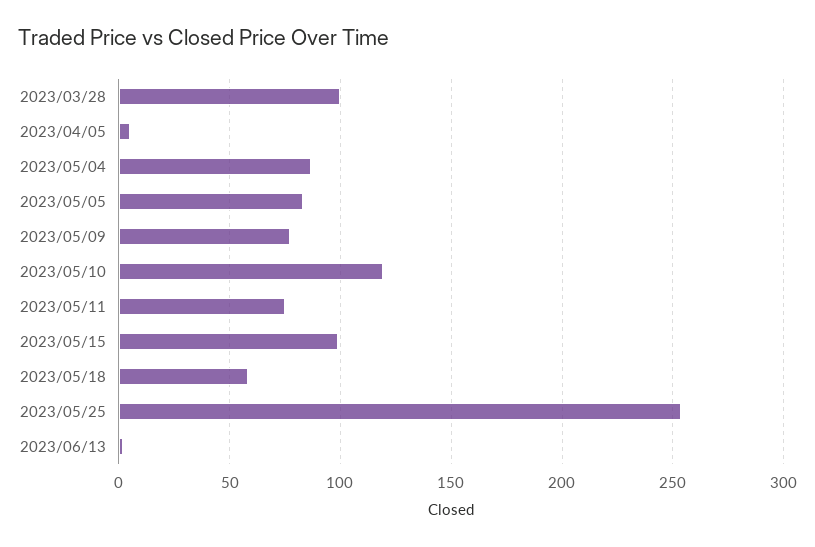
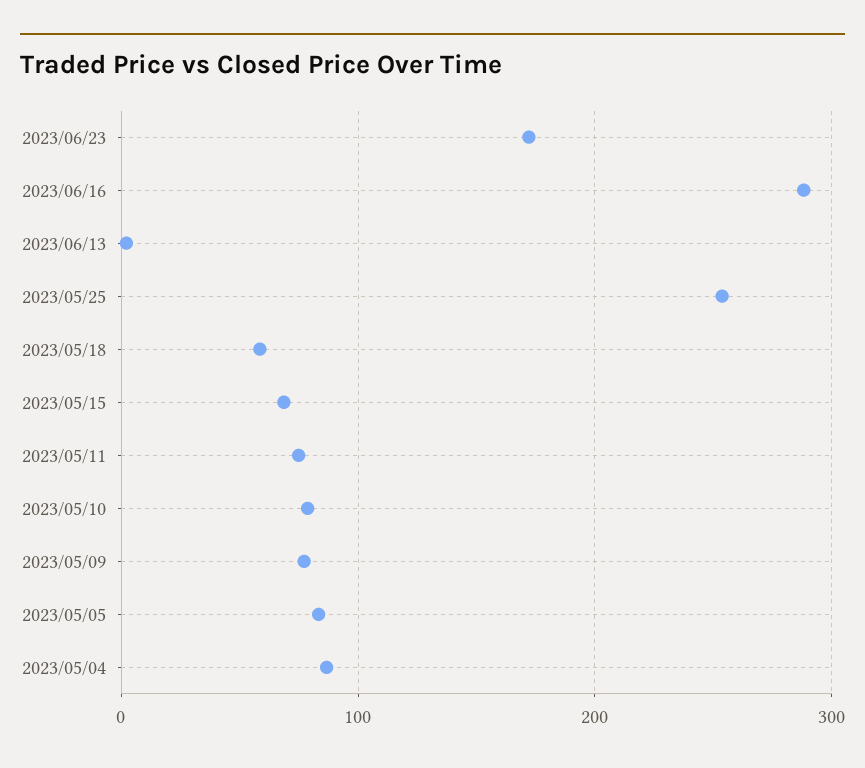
2023/03/28: 100 -> none
2023/04/05: 5 -> none
2023/05/10: 120 -> 80
2023/05/15: 100 -> 70
2023/06/23: none -> 170
2023/06/16: none -> 290

